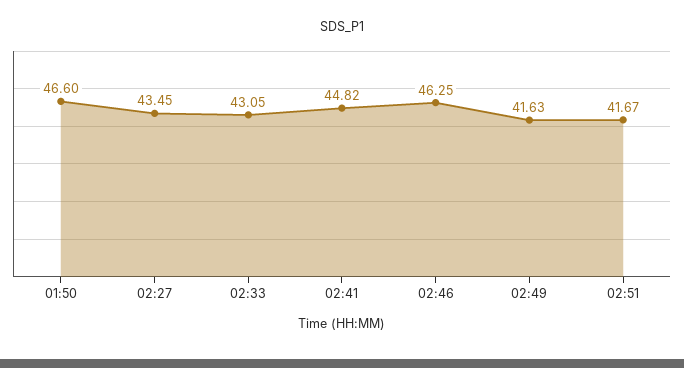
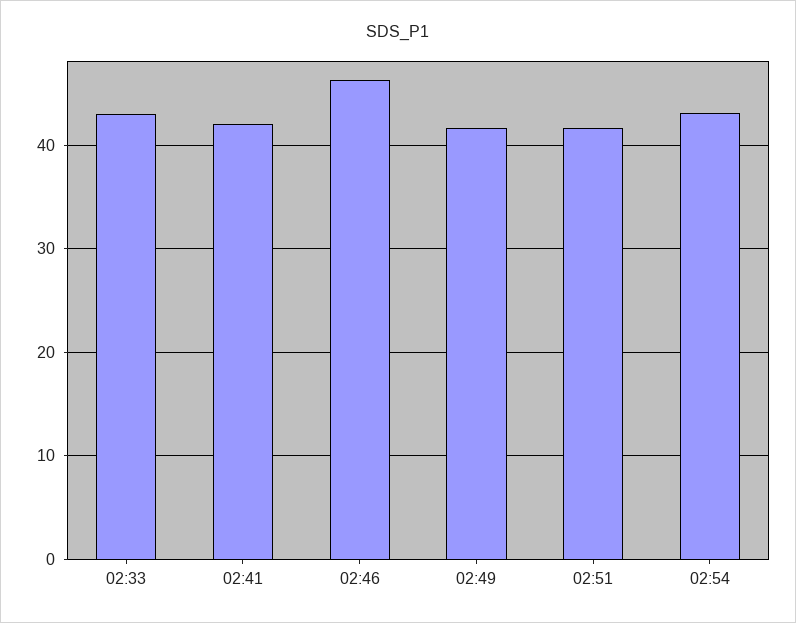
01:50: 46.6 -> none
02:27: 43.45 -> none
02:41: 44.82 -> 42
02:54: none -> 43

